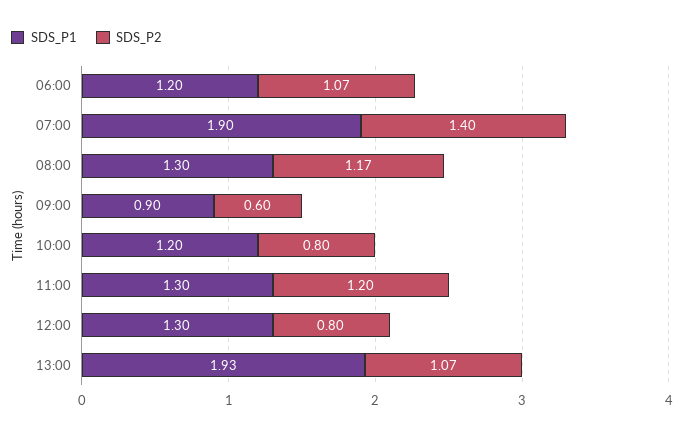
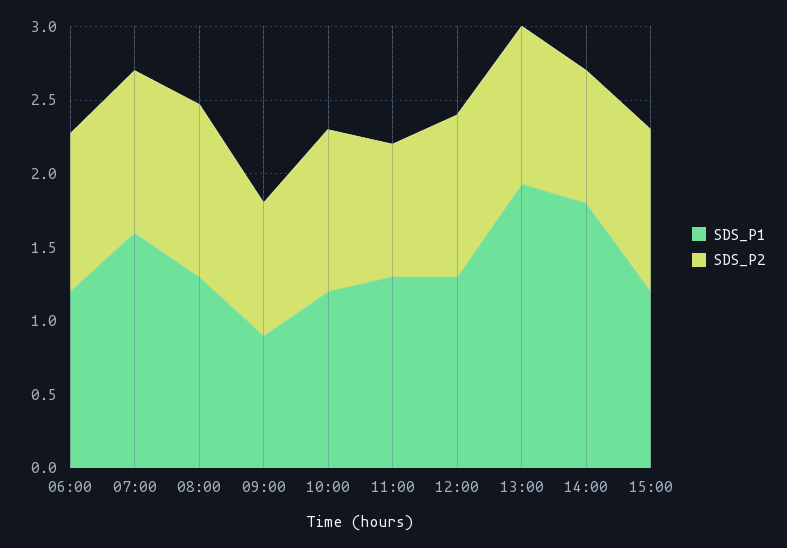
SDS_P1, 07:00: 1.9 -> 1.6
SDS_P2, 07:00: 1.4 -> 1.1
SDS_P2, 09:00: 0.6 -> 0.9
SDS_P2, 10:00: 0.8 -> 1.1
SDS_P2, 11:00: 1.2 -> 0.9
SDS_P2, 12:00: 0.8 -> 1.1
SDS_P1, 14:00: none -> 1.8
SDS_P2, 14:00: none -> 0.9
SDS_P1, 15:00: none -> 1.2
SDS_P2, 15:00: none -> 1.1

